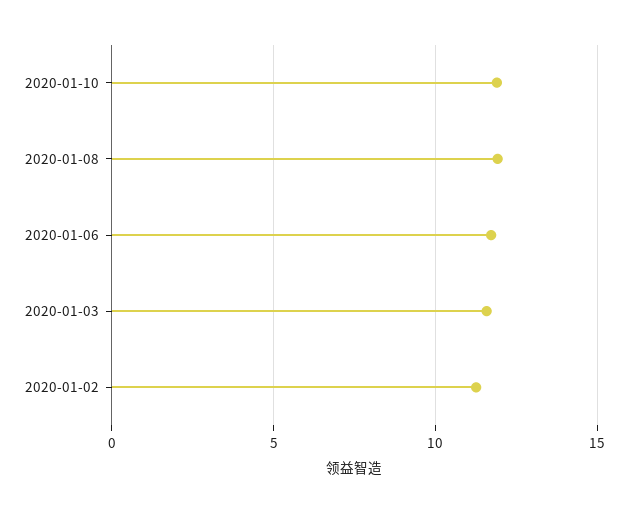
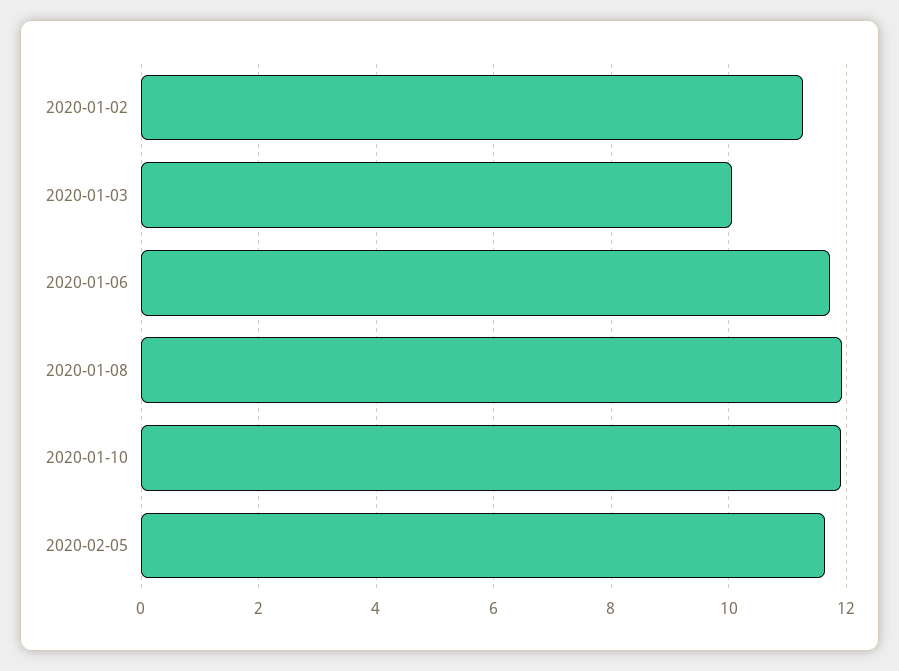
2020-01-03: 11.5 -> 10
2020-02-05: none -> 11.6

